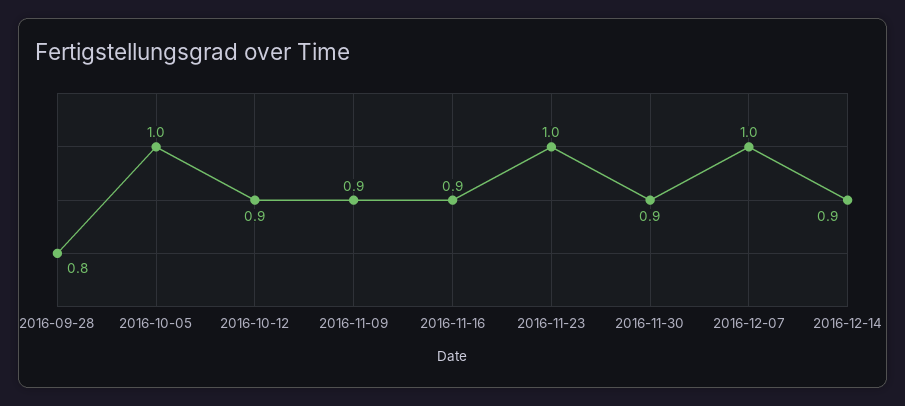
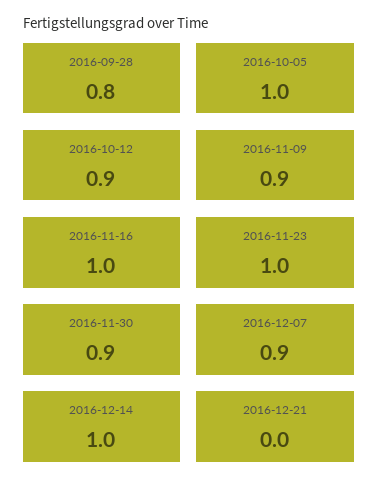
2016-11-16: 0.9 -> 1
2016-12-07: 1 -> 0.9
2016-12-14: 0.9 -> 1
2016-12-21: none -> 0

